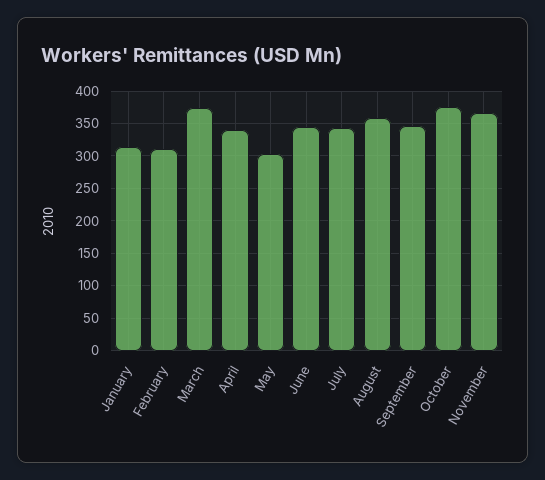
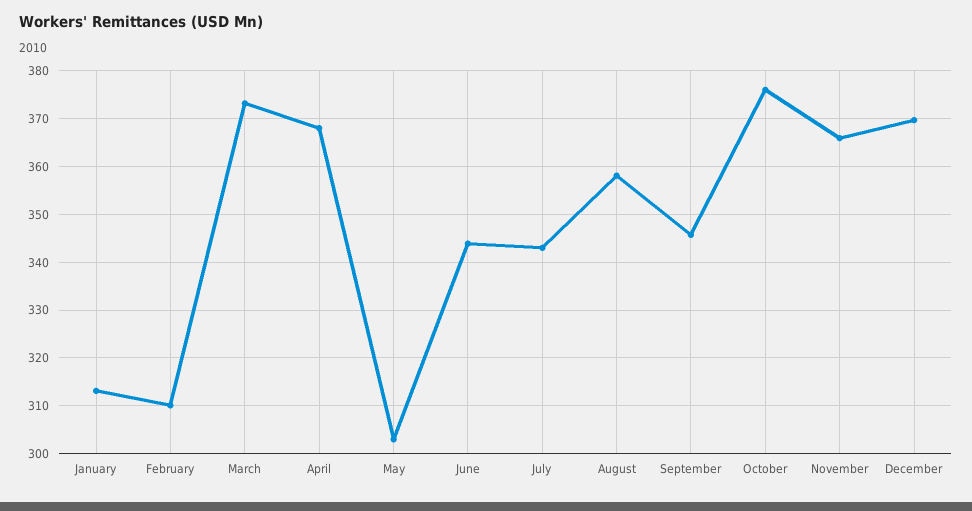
April: 340 -> 368
December: none -> 370

